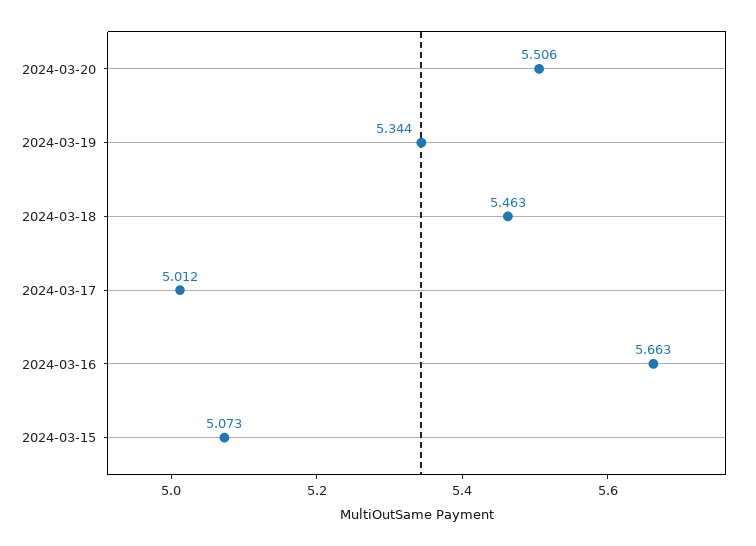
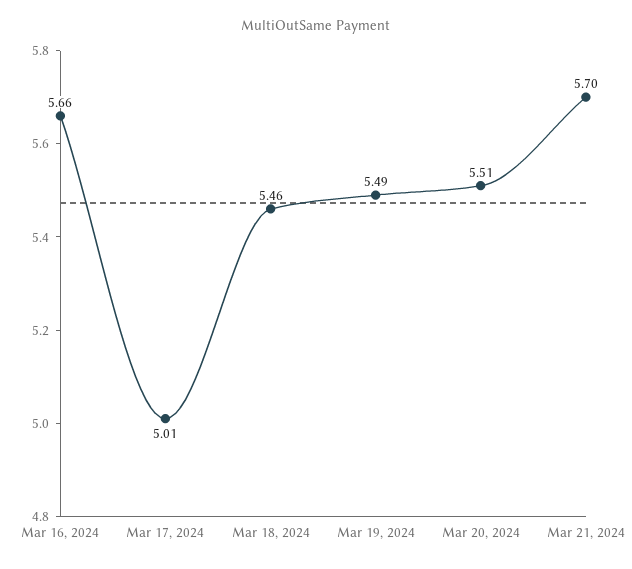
2024-03-19: 5.344 -> 5.49
2024-03-15: 5.073 -> none
Mar 21, 2024: none -> 5.7

